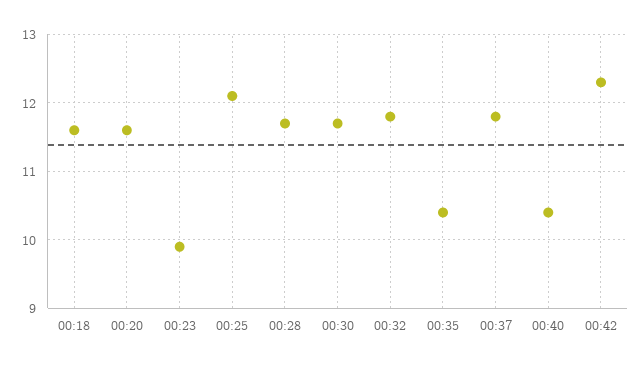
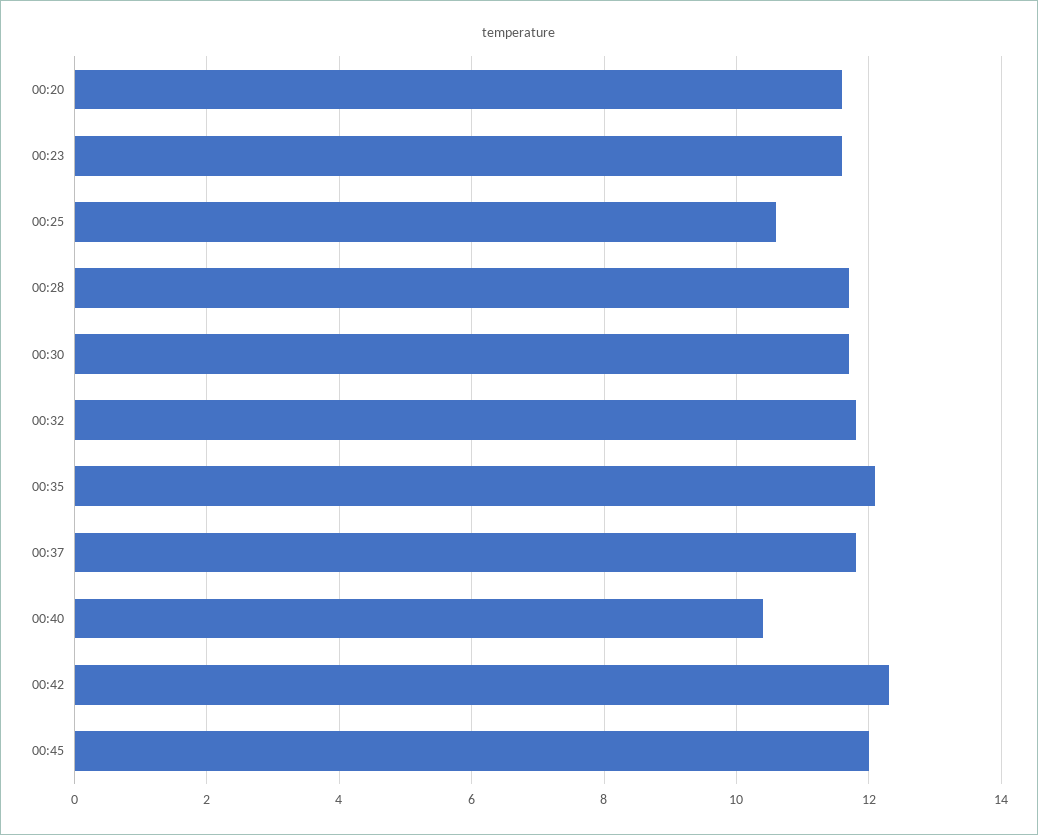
00:18: 11.6 -> none
00:23: 9.9 -> 11.5
00:25: 12.1 -> 10.5
00:35: 10.4 -> 12
00:45: none -> 12

